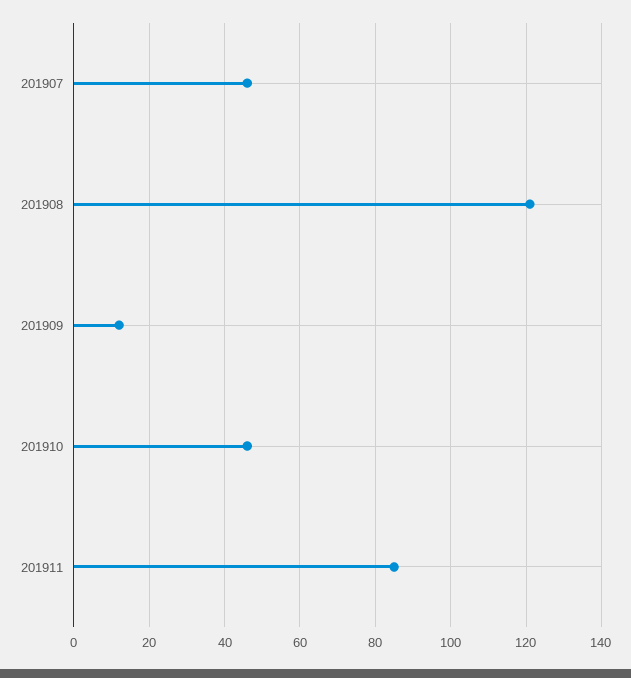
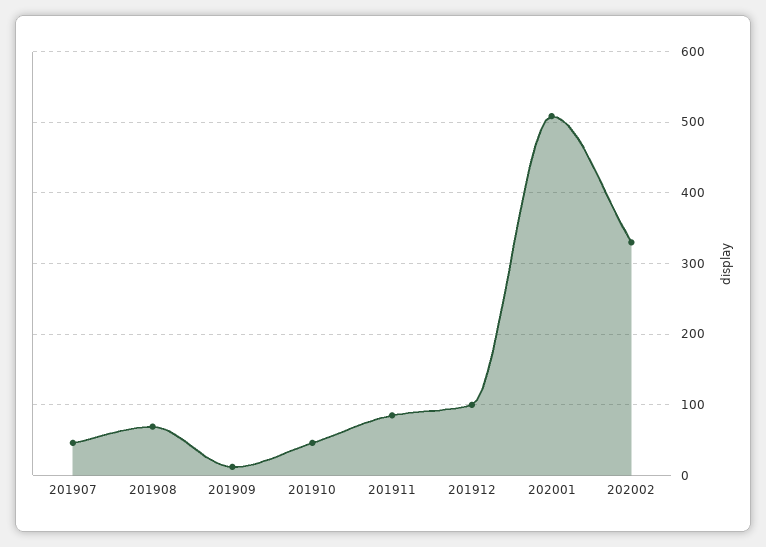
201908: 120 -> 70
201912: none -> 100
202001: none -> 510
202002: none -> 330

